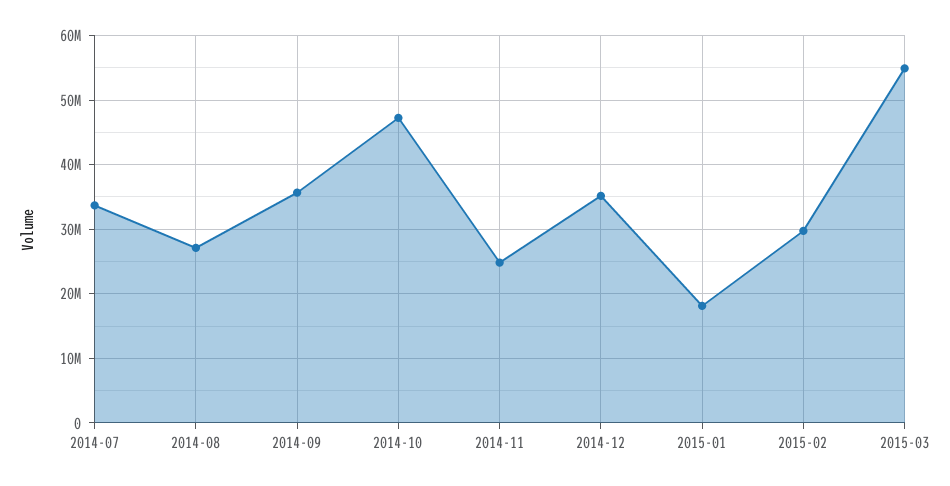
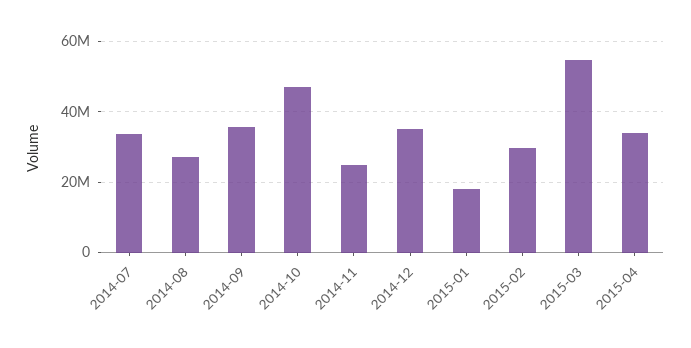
2015-04: none -> 34000000

